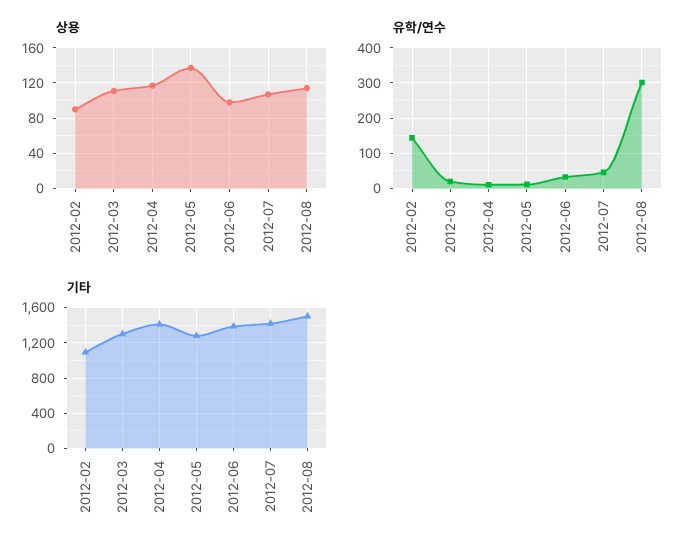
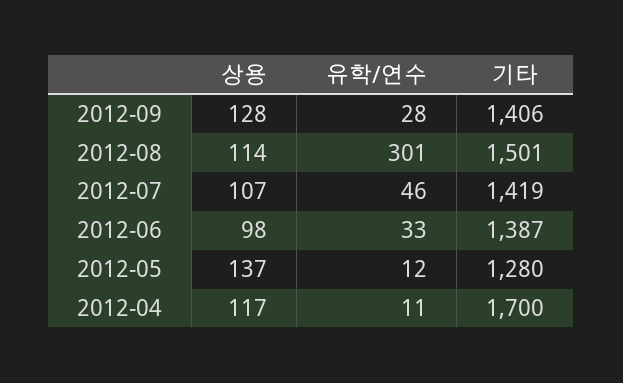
상용, 2012-02: 90 -> none
상용, 2012-03: 110 -> none
유학/연수, 2012-02: 140 -> none
유학/연수, 2012-03: 20 -> none
기타, 2012-02: 1100 -> none
기타, 2012-03: 1300 -> none
기타, 2012-04: 1400 -> 1700
상용, 2012-09: none -> 128
유학/연수, 2012-09: none -> 28
기타, 2012-09: none -> 1406

